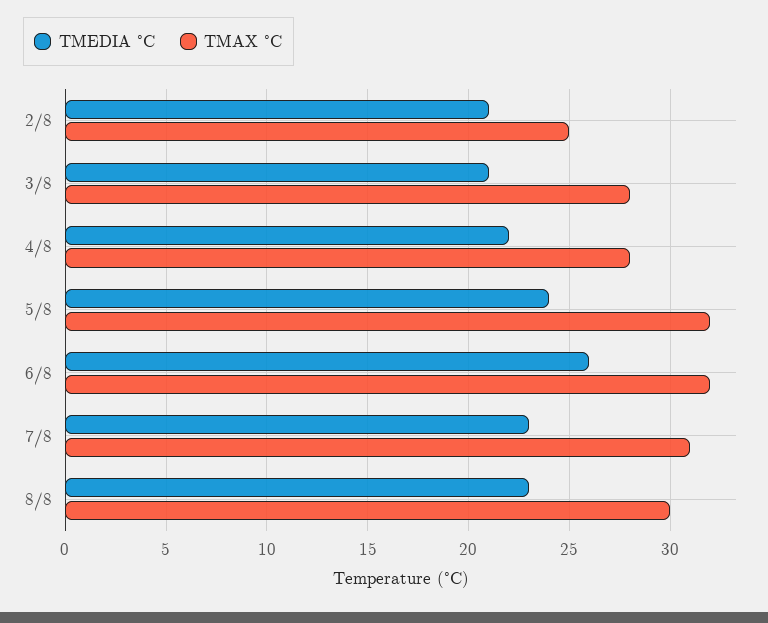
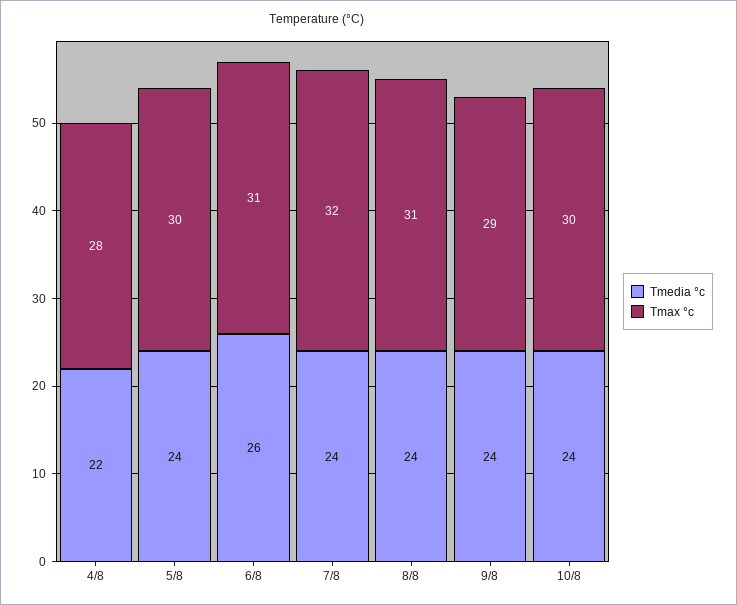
TMEDIA °C, 2/8: 21 -> none
TMAX °C, 2/8: 25 -> none
TMEDIA °C, 3/8: 21 -> none
TMAX °C, 3/8: 28 -> none
TMAX °C, 5/8: 32 -> 30
TMAX °C, 6/8: 32 -> 31
TMEDIA °C, 7/8: 23 -> 24
TMAX °C, 7/8: 31 -> 32
TMEDIA °C, 8/8: 23 -> 24
TMAX °C, 8/8: 30 -> 31
TMEDIA °C, 9/8: none -> 24
TMAX °C, 9/8: none -> 29
TMEDIA °C, 10/8: none -> 24
TMAX °C, 10/8: none -> 30

